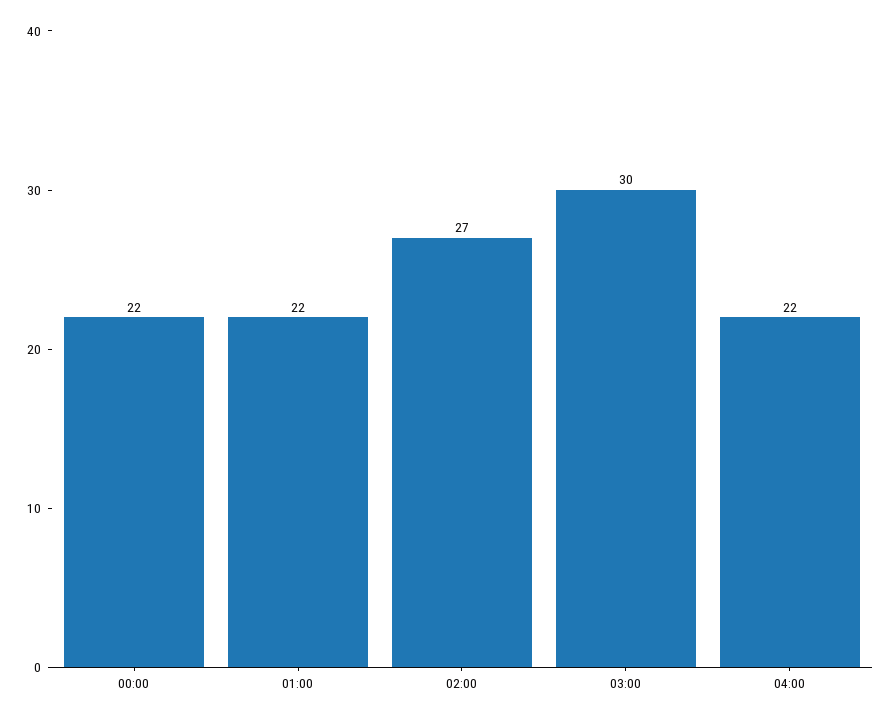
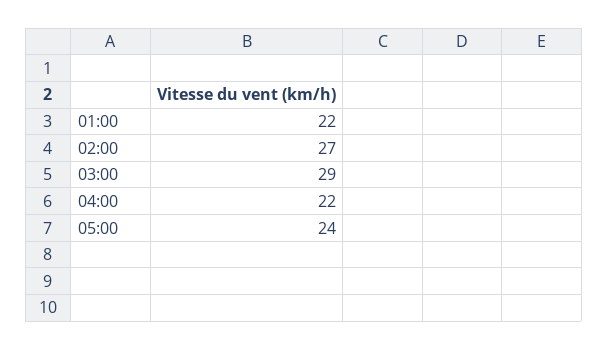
00:00: 22 -> none
03:00: 30 -> 29
05:00: none -> 24

